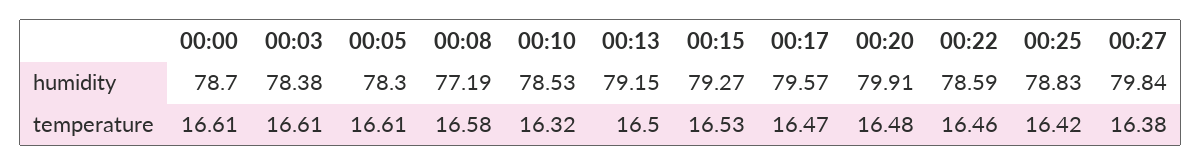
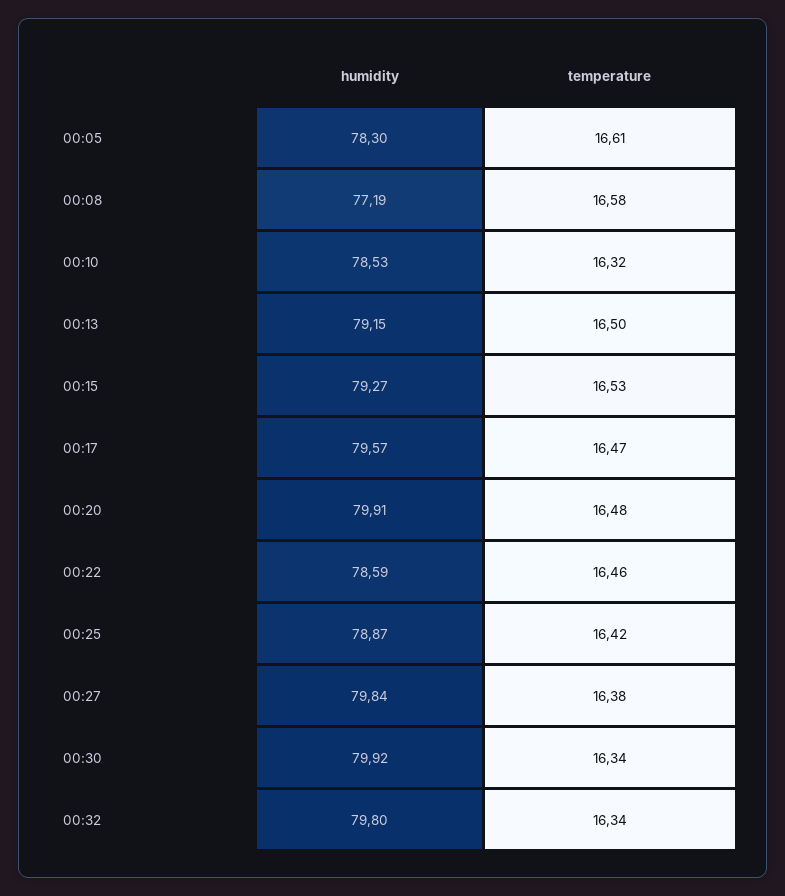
00:00, humidity: 78.7 -> none
00:03, humidity: 78.38 -> none
00:25, humidity: 78.83 -> 78.87
00:00, temperature: 16.61 -> none
00:03, temperature: 16.61 -> none
00:30, humidity: none -> 79.92
00:30, temperature: none -> 16.34
00:32, humidity: none -> 79.8
00:32, temperature: none -> 16.34

